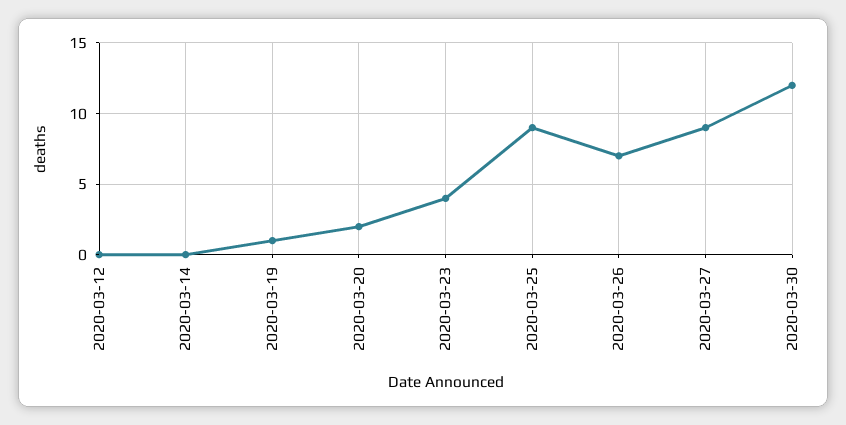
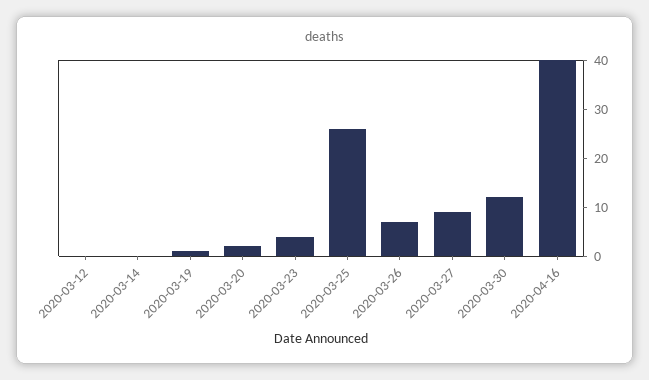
2020-03-25: 9 -> 25
2020-04-16: none -> 40

